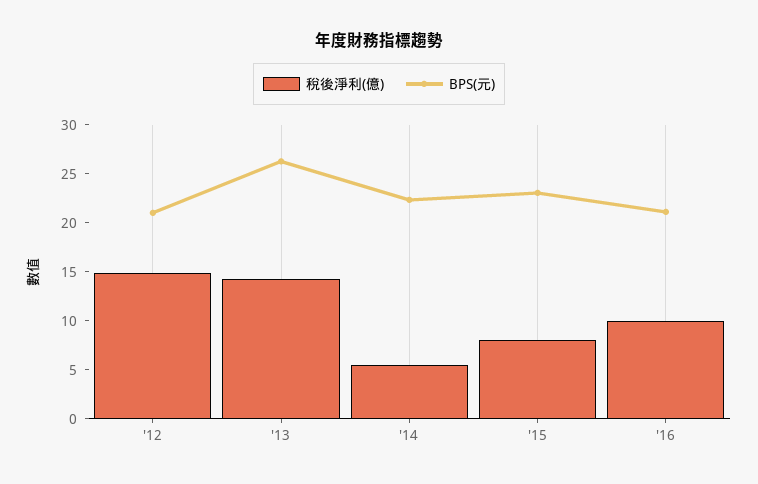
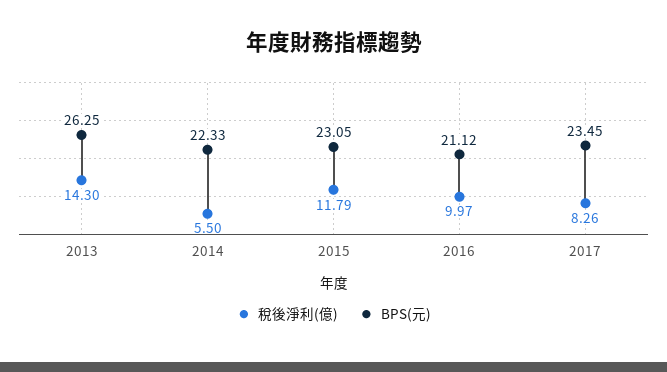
稅後淨利(億), '12: 15 -> none
BPS(元), '12: 21 -> none
稅後淨利(億), '15: 8 -> 11.79
稅後淨利(億), 2017: none -> 8.26
BPS(元), 2017: none -> 23.45

